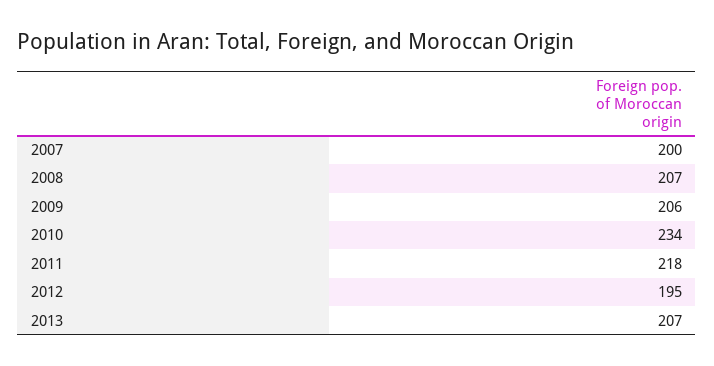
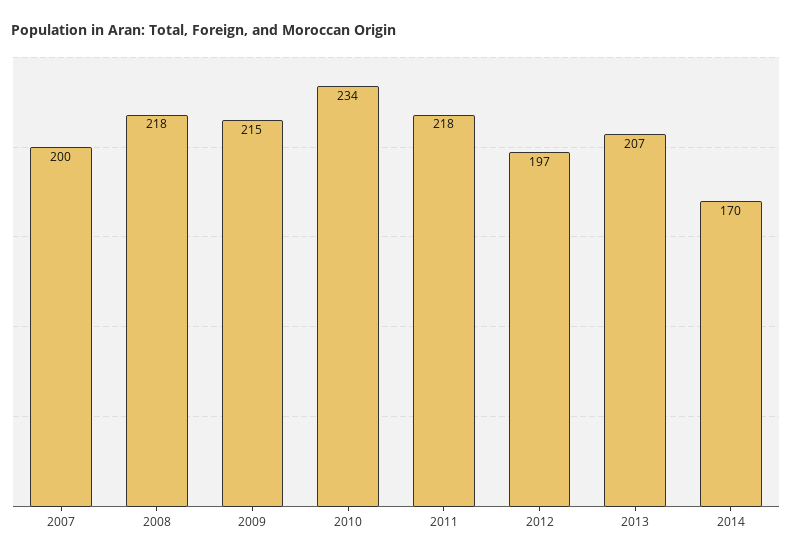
2008: 207 -> 218
2009: 206 -> 215
2012: 195 -> 197
2014: none -> 170

